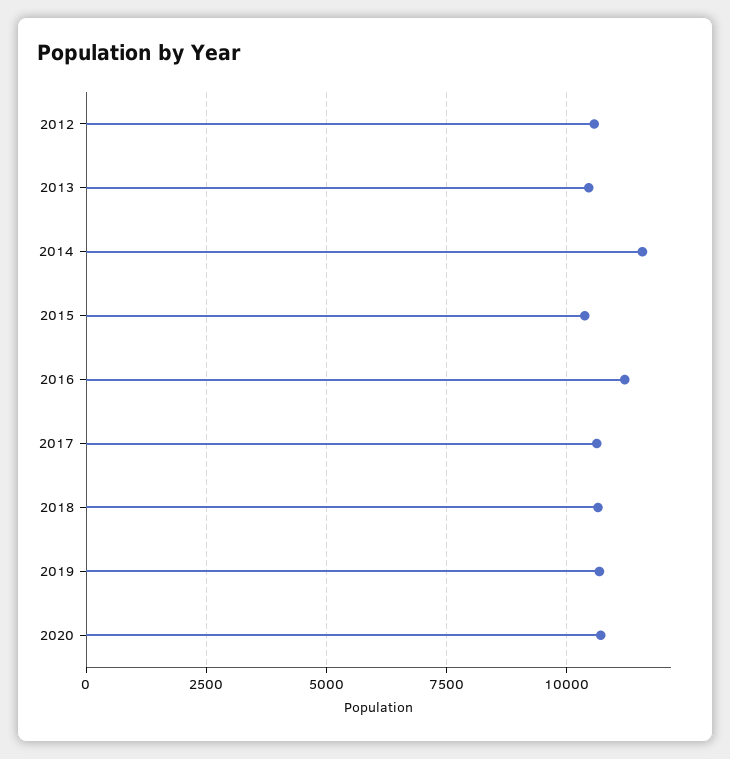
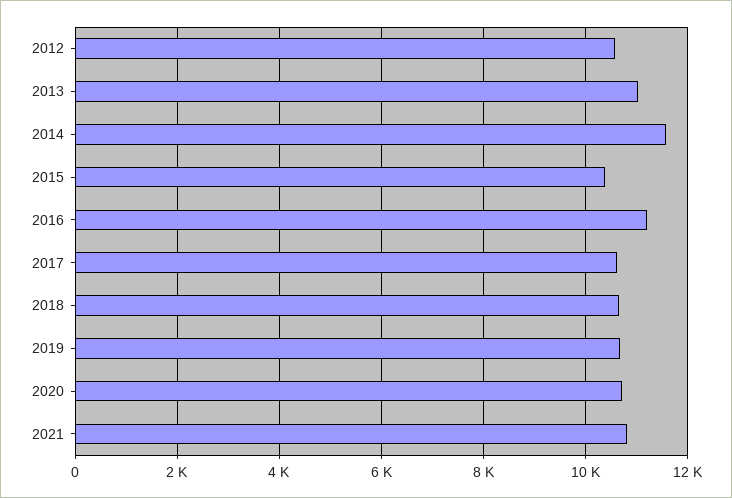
2013: 10500 -> 11000
2021: none -> 10800

